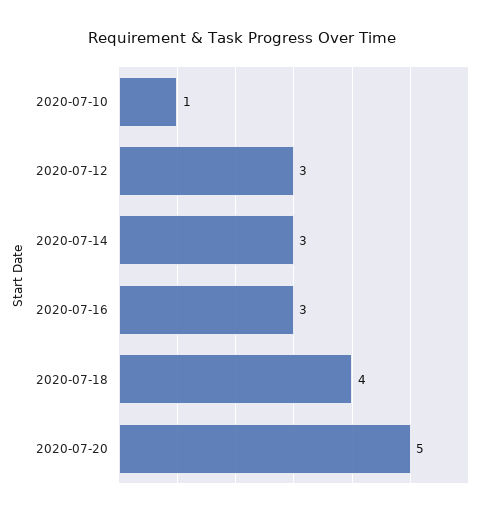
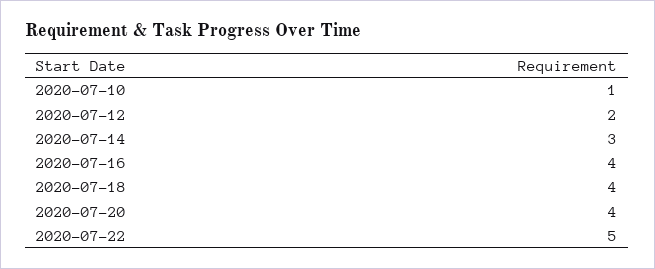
2020-07-12: 3 -> 2
2020-07-16: 3 -> 4
2020-07-20: 5 -> 4
2020-07-22: none -> 5

